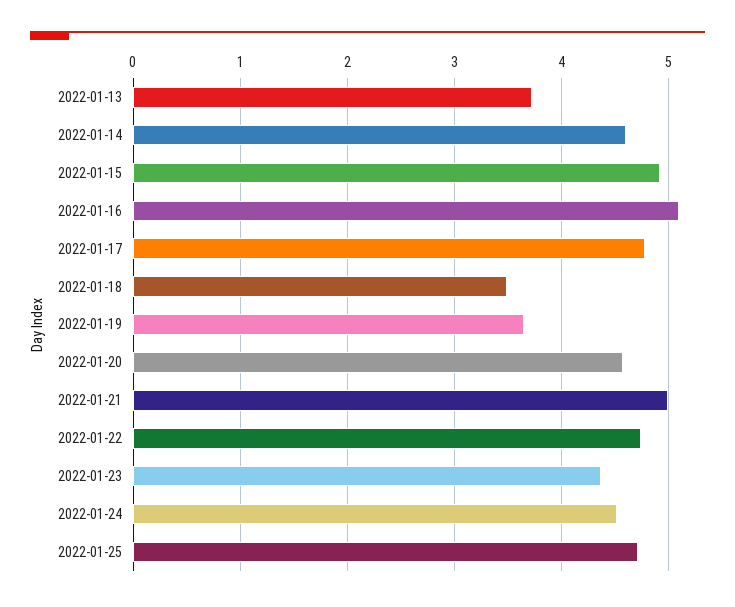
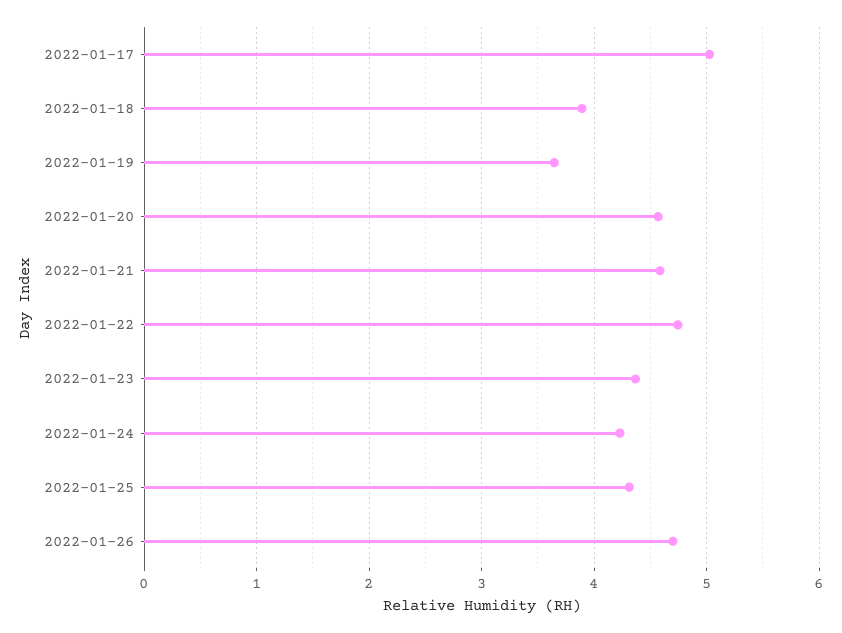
2022-01-13: 3.7 -> none
2022-01-14: 4.6 -> none
2022-01-15: 4.9 -> none
2022-01-16: 5.1 -> none
2022-01-17: 4.8 -> 5
2022-01-18: 3.5 -> 3.9
2022-01-21: 5 -> 4.6
2022-01-24: 4.5 -> 4.2
2022-01-25: 4.7 -> 4.3
2022-01-26: none -> 4.7

